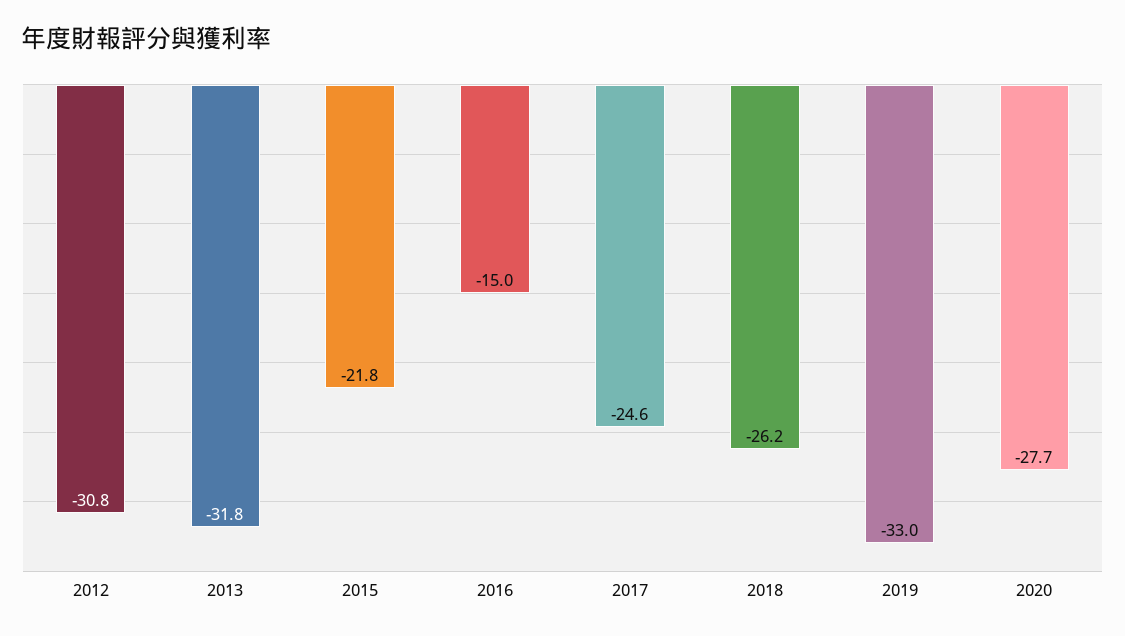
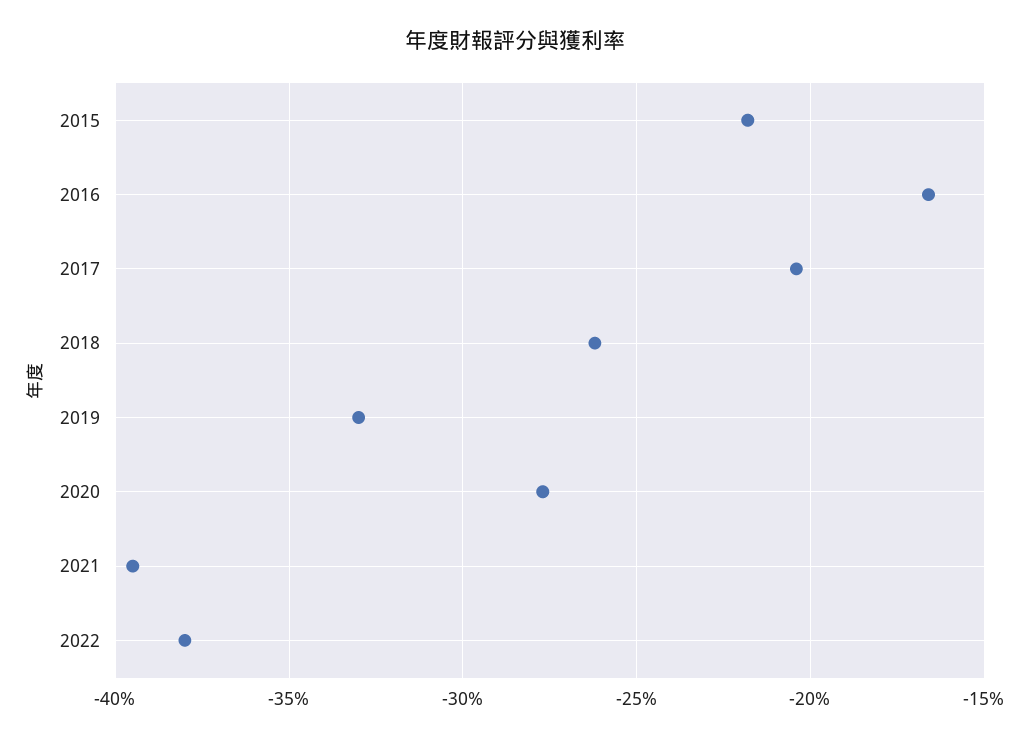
2012: -30.8 -> none
2013: -31.8 -> none
2016: -15 -> -16.5
2017: -24.6 -> -20.5
2021: none -> -39.5
2022: none -> -38

